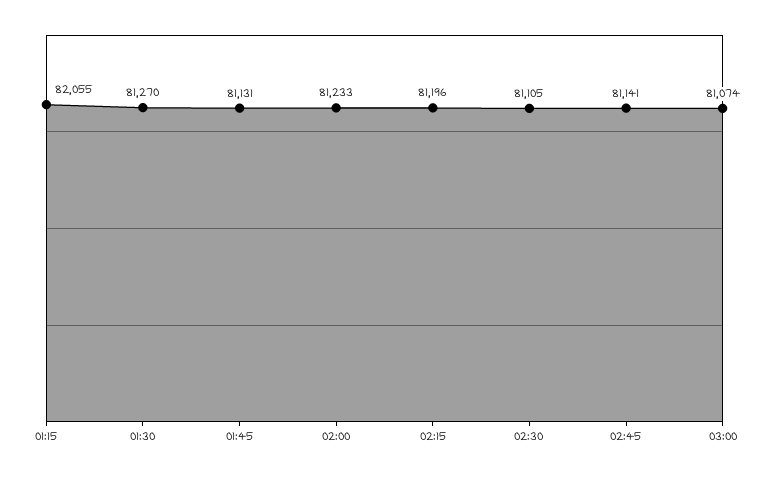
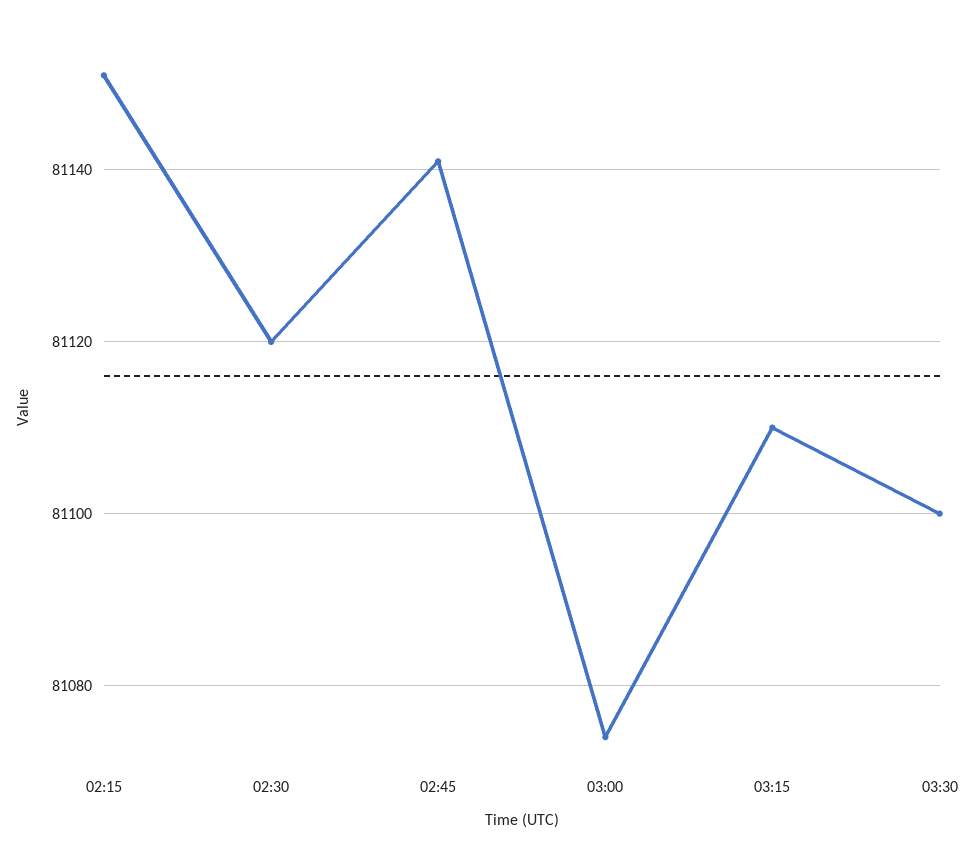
01:15: 82055 -> none
01:30: 81270 -> none
01:45: 81131 -> none
02:00: 81233 -> none
02:15: 81196 -> 81150
02:30: 81105 -> 81120
03:15: none -> 81110
03:30: none -> 81100

